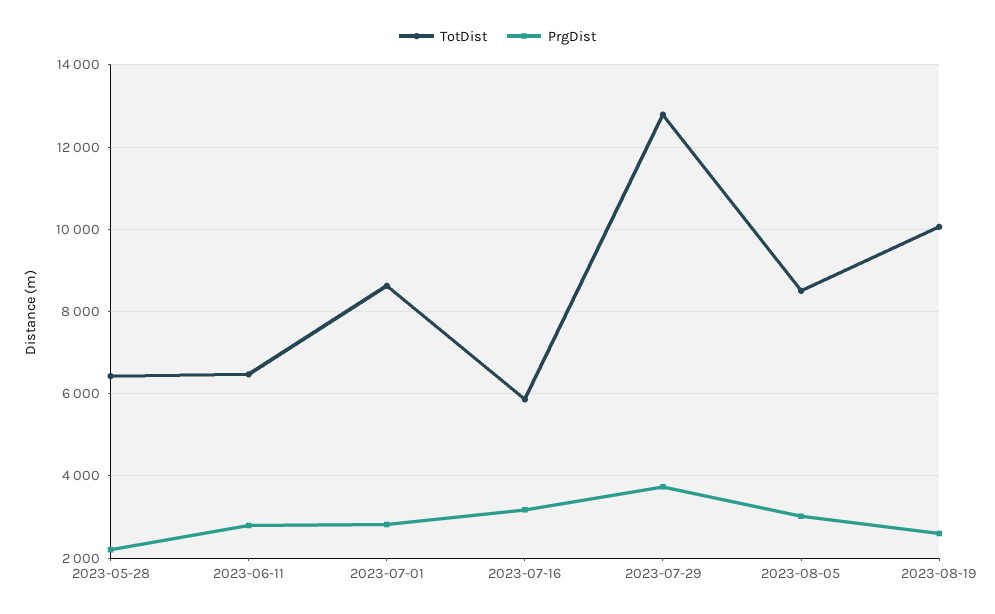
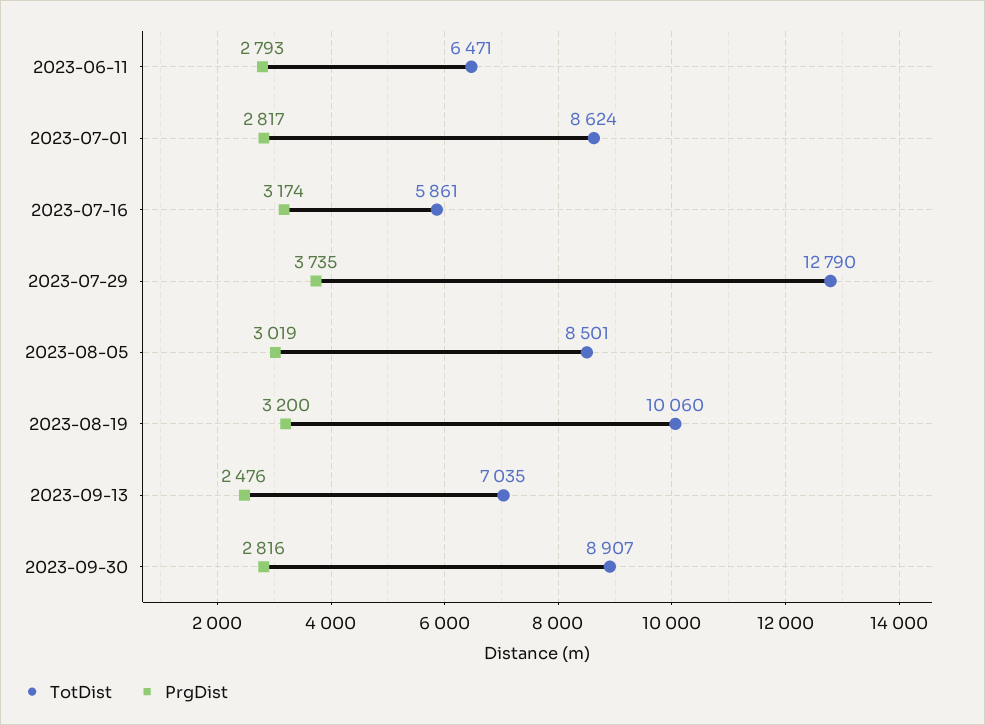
TotDist, 2023-05-28: 6400 -> none
PrgDist, 2023-05-28: 2200 -> none
PrgDist, 2023-08-19: 2600 -> 3200
TotDist, 2023-09-13: none -> 7035
PrgDist, 2023-09-13: none -> 2476
TotDist, 2023-09-30: none -> 8907
PrgDist, 2023-09-30: none -> 2816

